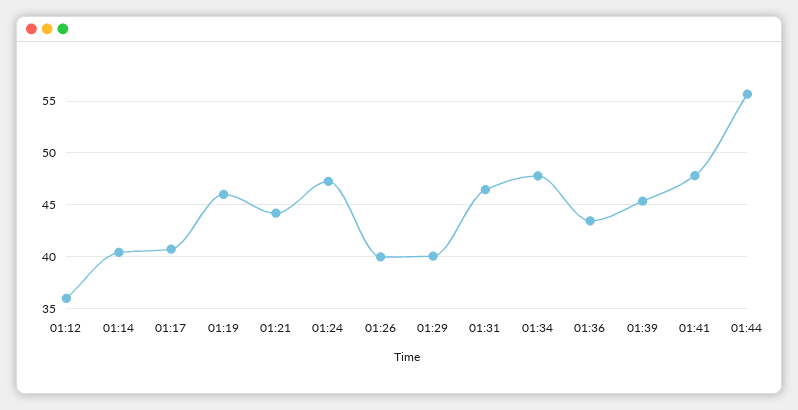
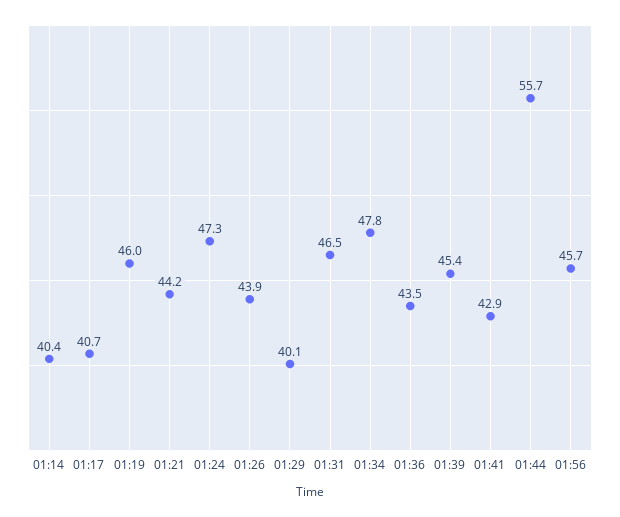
01:12: 36 -> none
01:26: 40 -> 43.9
01:41: 48 -> 42.9
01:56: none -> 45.7

